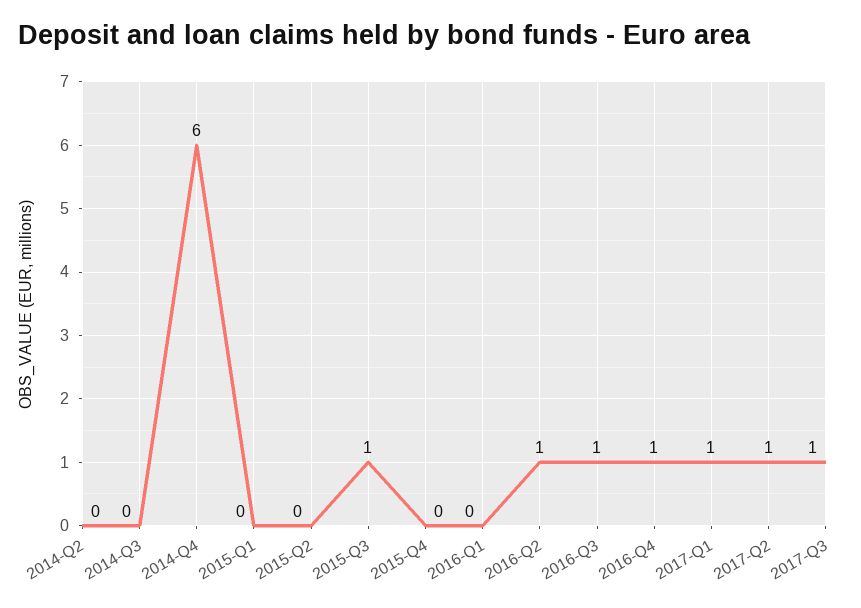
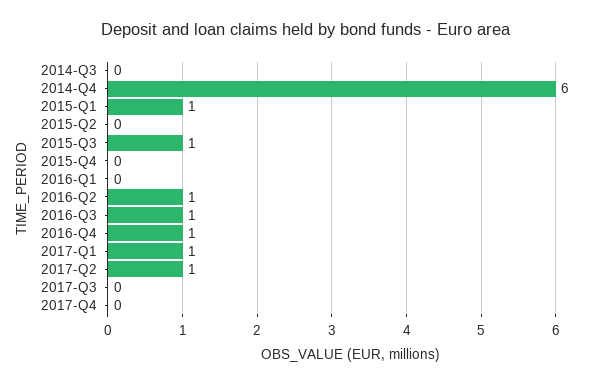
2014-Q2: 0 -> none
2015-Q1: 0 -> 1
2017-Q3: 1 -> 0
2017-Q4: none -> 0

